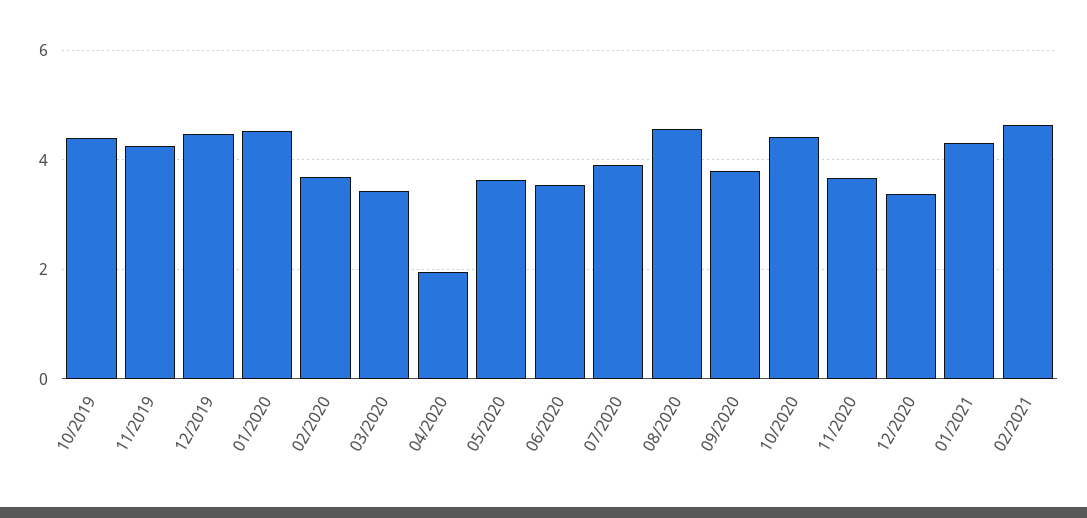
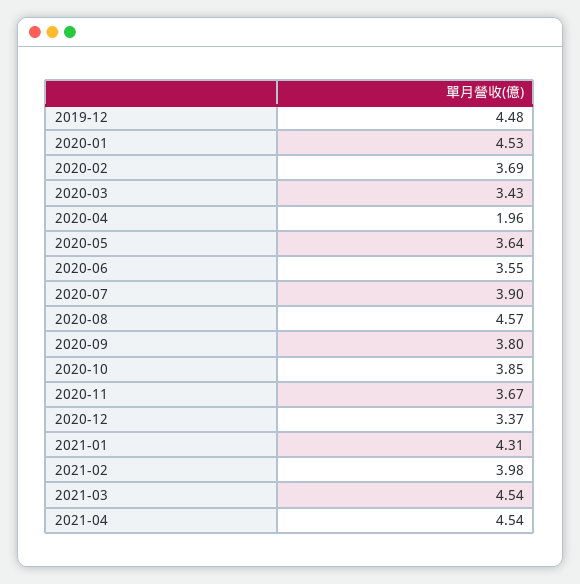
10/2019: 4.4 -> none
11/2019: 4.2 -> none
10/2020: 4.4 -> 3.85
02/2021: 4.6 -> 3.98
2021-03: none -> 4.54
2021-04: none -> 4.54

